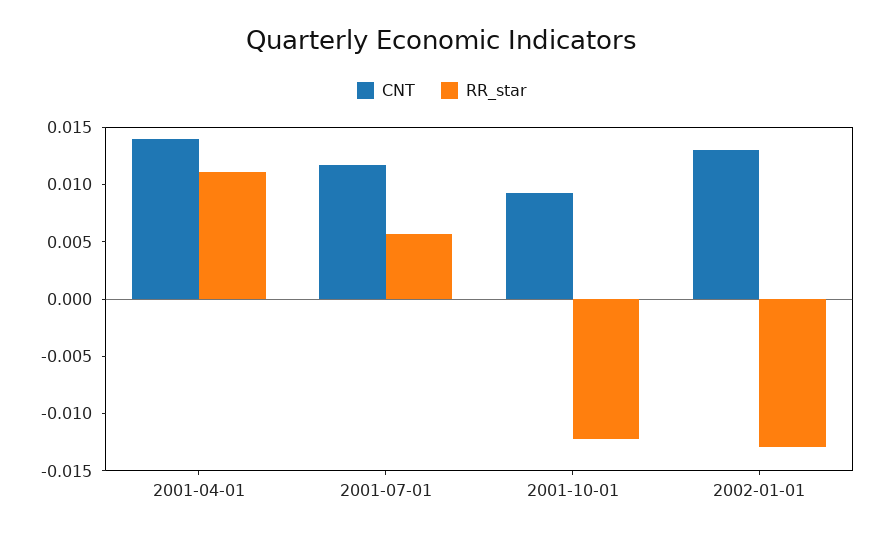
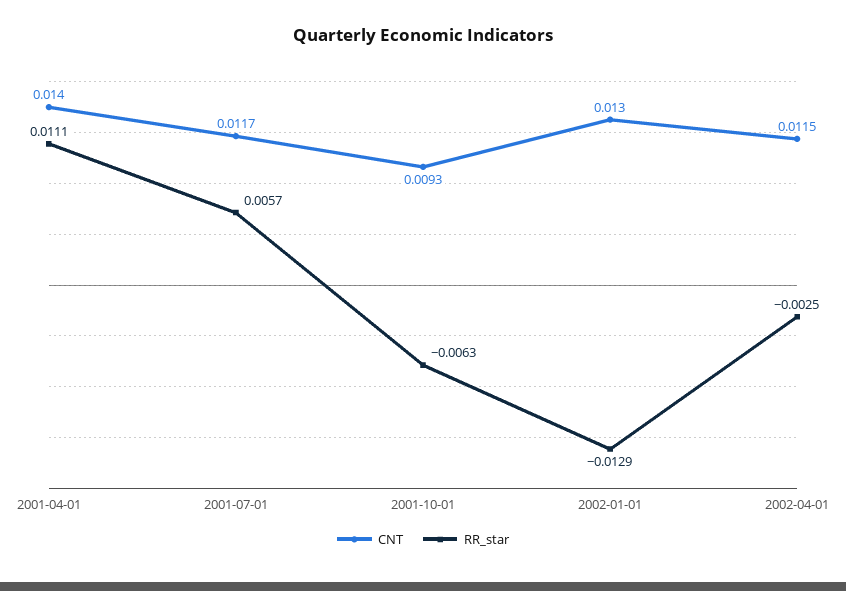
RR_star, 2001-10-01: -0.012 -> -0.0063
CNT, 2002-04-01: none -> 0.0115
RR_star, 2002-04-01: none -> -0.0025

